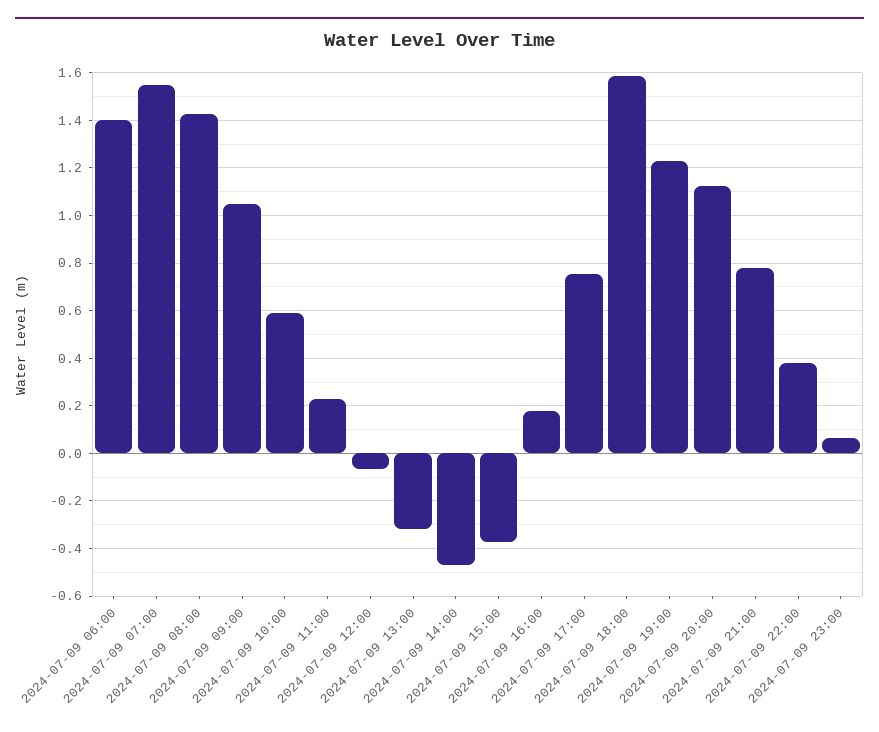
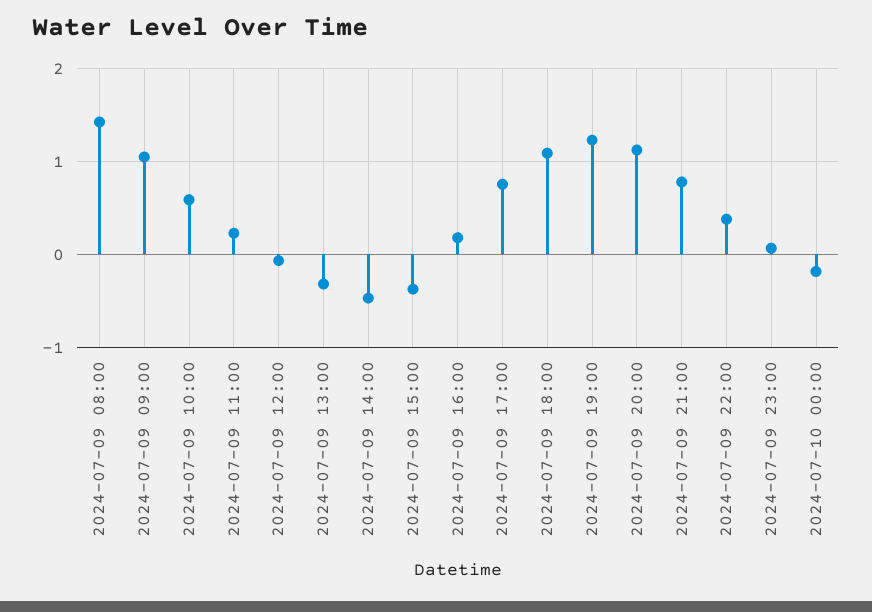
2024-07-09 06:00: 1.4 -> none
2024-07-09 07:00: 1.55 -> none
2024-07-09 18:00: 1.6 -> 1.1
2024-07-10 00:00: none -> -0.2

